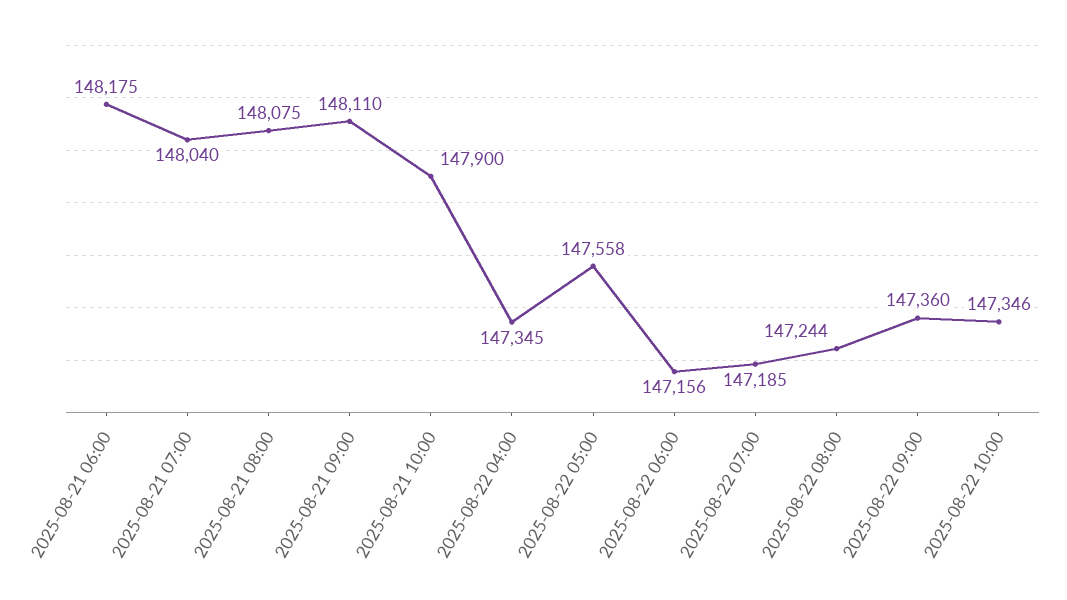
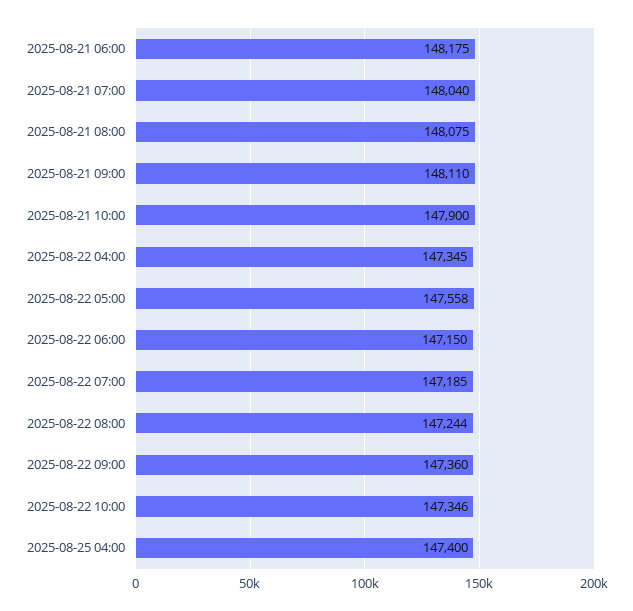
2025-08-22 06:00: 147156 -> 147150
2025-08-25 04:00: none -> 147400

